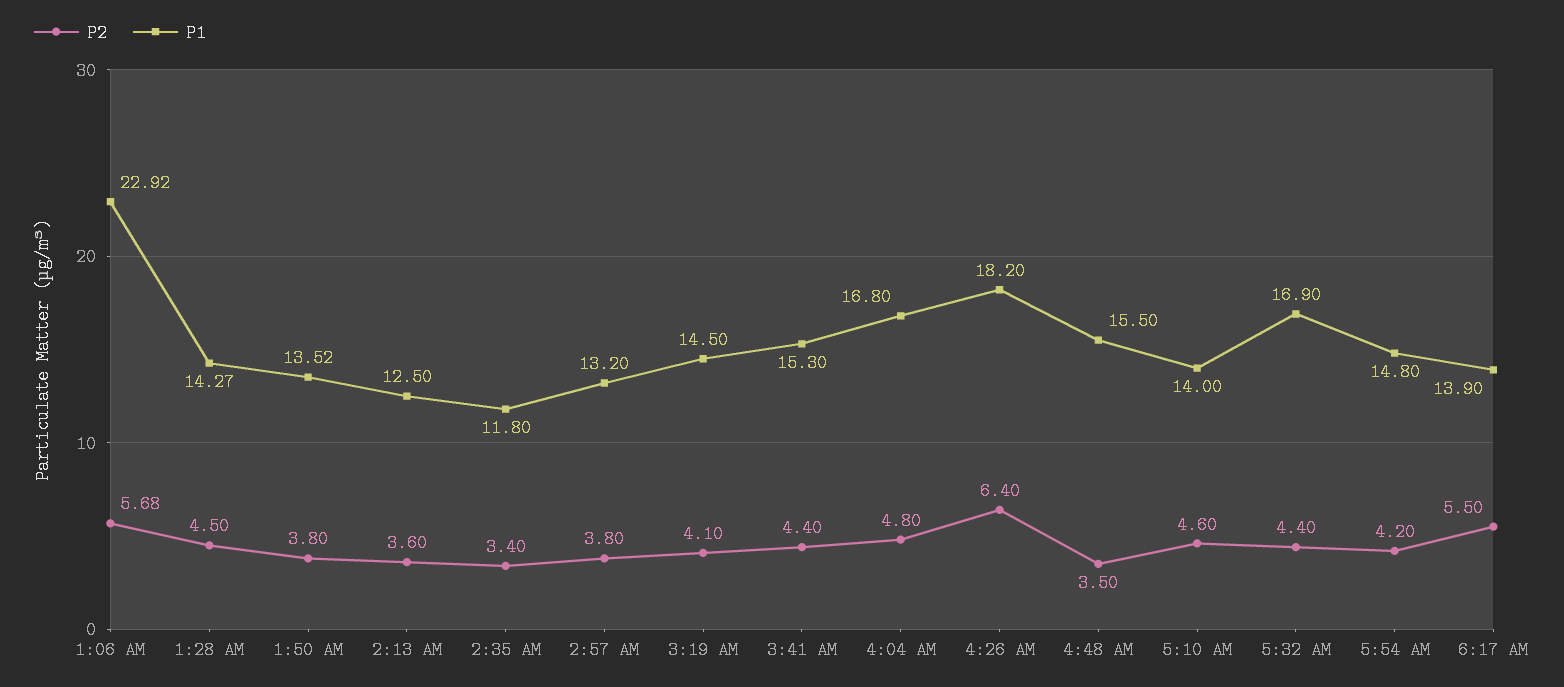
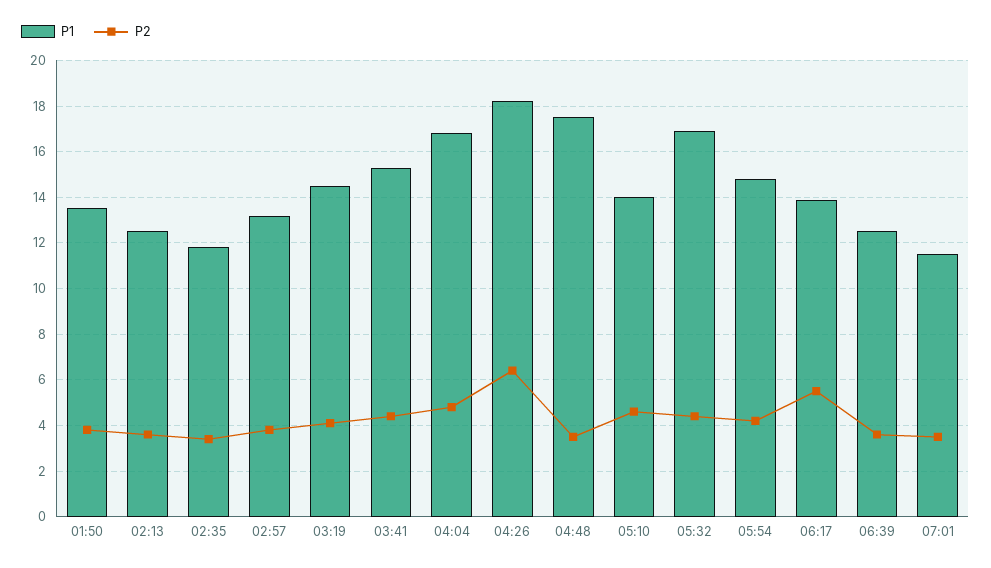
P2, 1:06 AM: 5.68 -> none
P1, 1:06 AM: 22.92 -> none
P2, 1:28 AM: 4.5 -> none
P1, 1:28 AM: 14.27 -> none
P1, 4:48 AM: 15.5 -> 17.5
P1, 06:39: none -> 12.5
P2, 06:39: none -> 3.5
P1, 07:01: none -> 11.5
P2, 07:01: none -> 3.5

